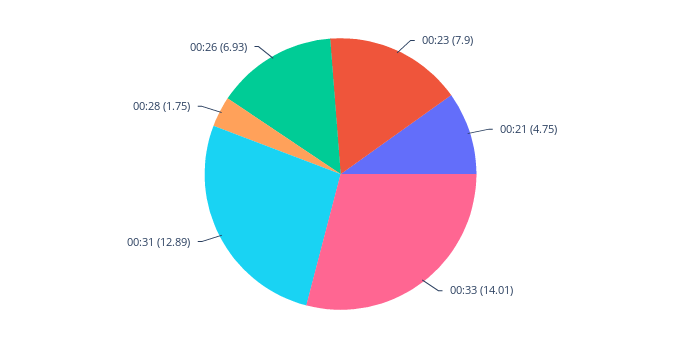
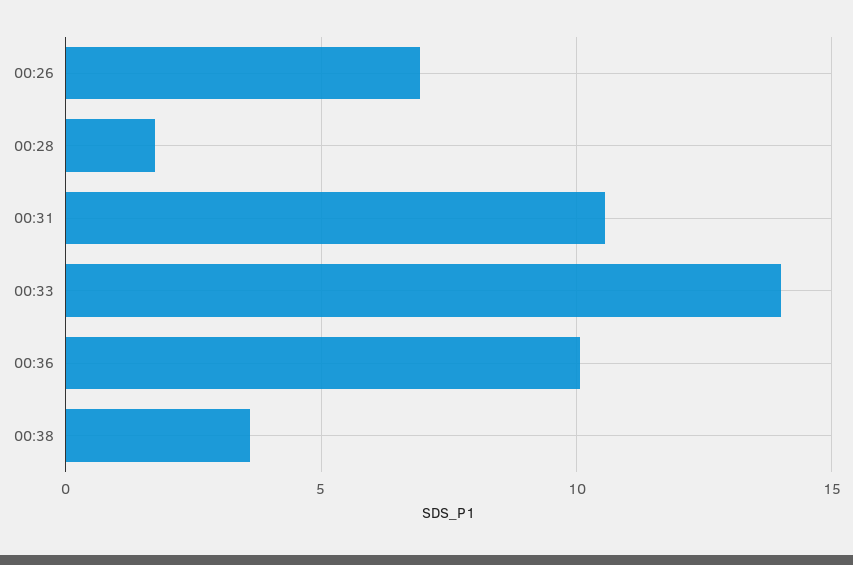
00:23: 7.9 -> none
00:21: 4.75 -> none
00:31: 12.89 -> 10.5
00:36: none -> 10
00:38: none -> 3.5

